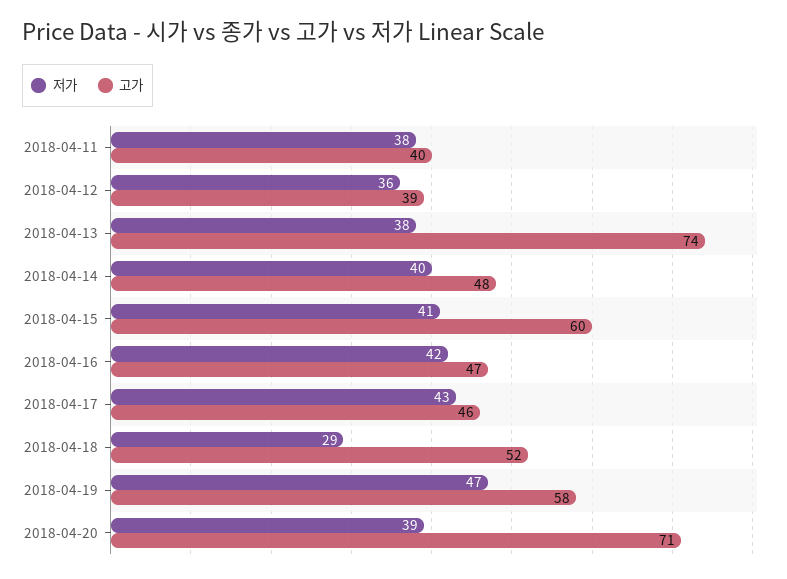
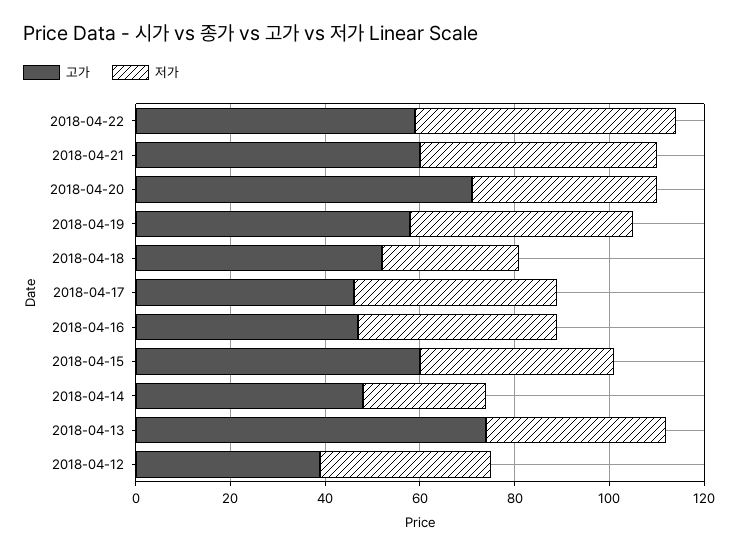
저가, 2018-04-11: 38 -> none
고가, 2018-04-11: 40 -> none
저가, 2018-04-14: 40 -> 25
고가, 2018-04-22: none -> 60
저가, 2018-04-22: none -> 55
고가, 2018-04-21: none -> 60
저가, 2018-04-21: none -> 50

